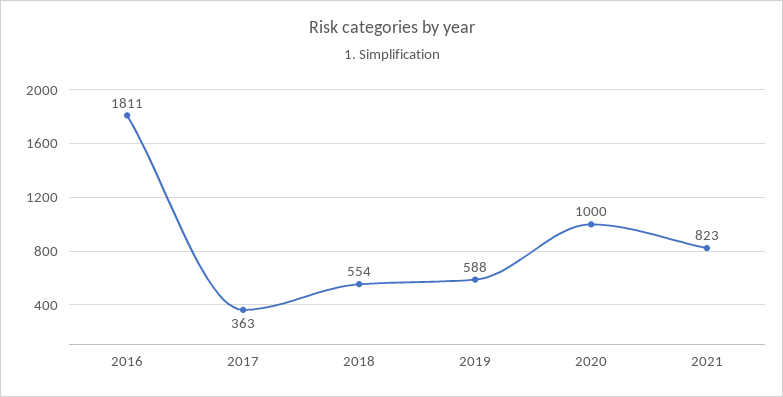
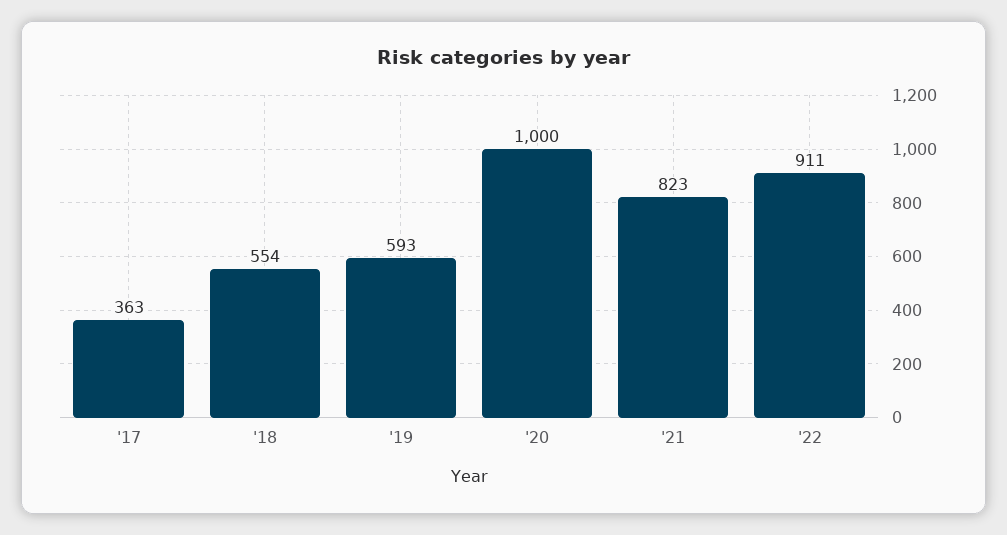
2016: 1811 -> none
2019: 588 -> 593
'22: none -> 911

